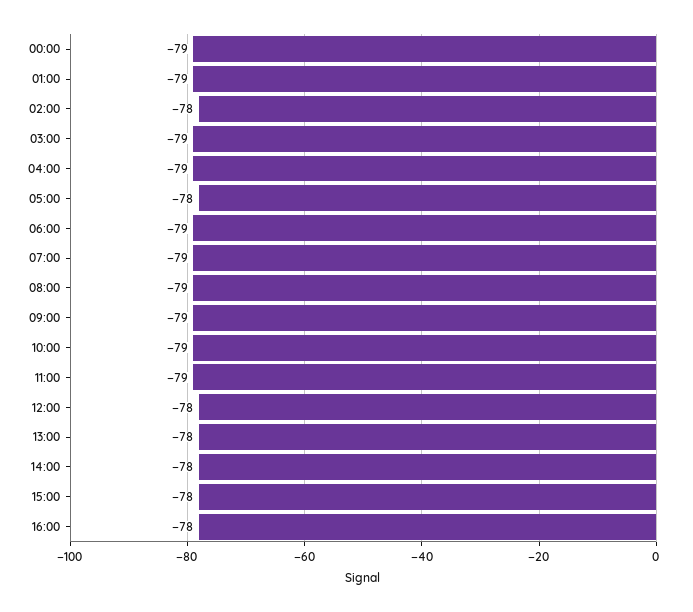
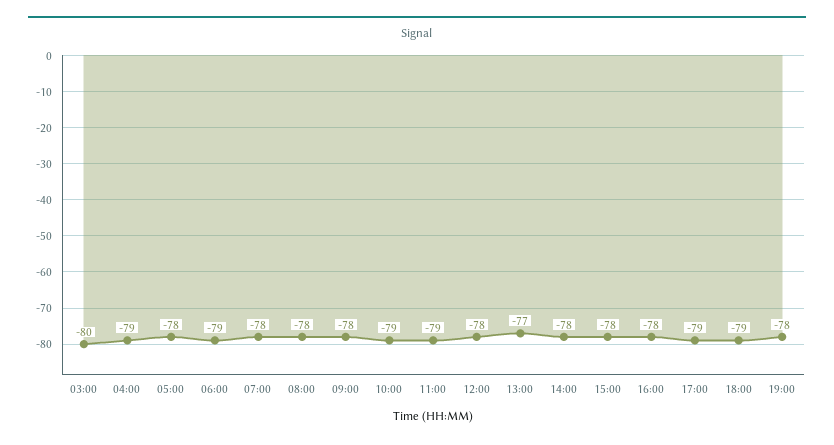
00:00: -79 -> none
01:00: -79 -> none
02:00: -78 -> none
03:00: -79 -> -80
07:00: -79 -> -78
08:00: -79 -> -78
09:00: -79 -> -78
13:00: -78 -> -77
17:00: none -> -79
18:00: none -> -79
19:00: none -> -78

